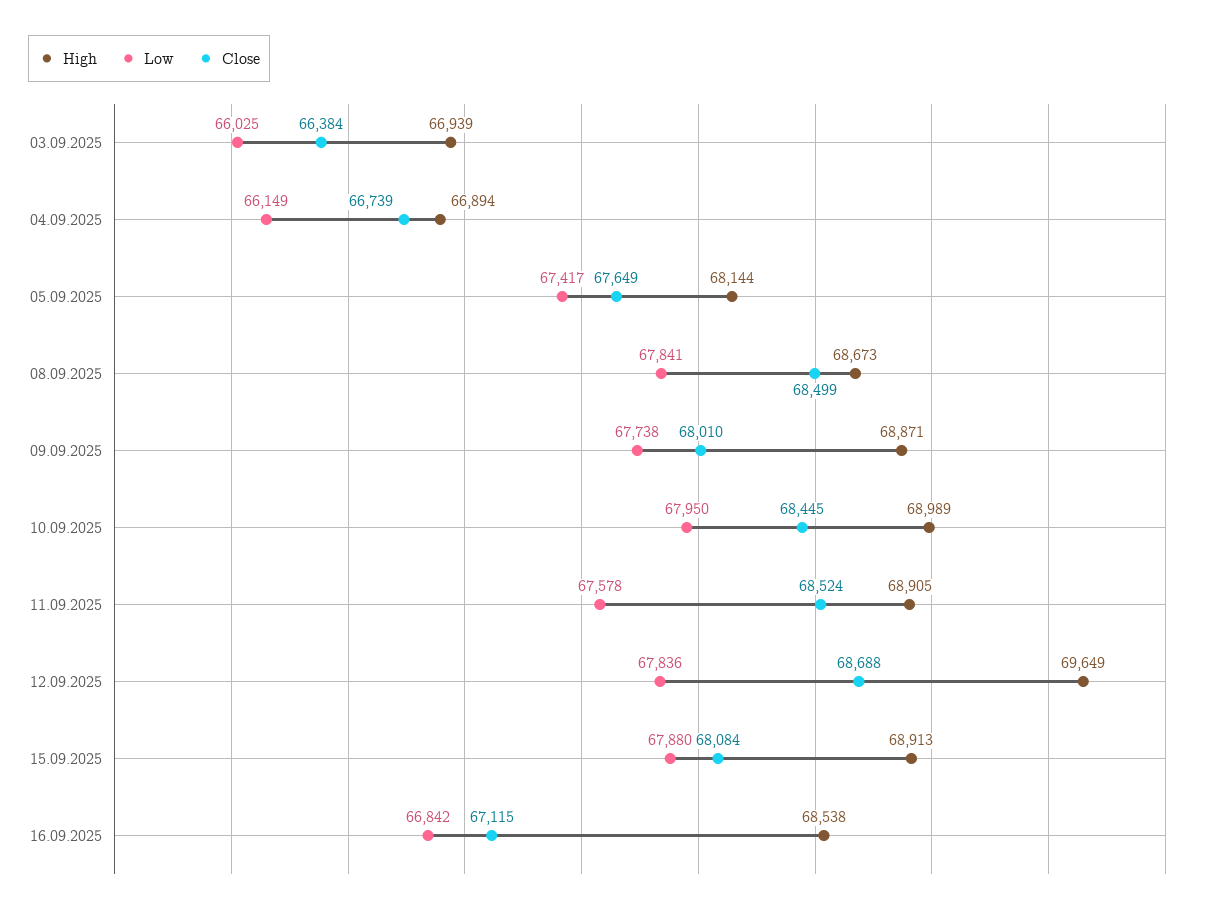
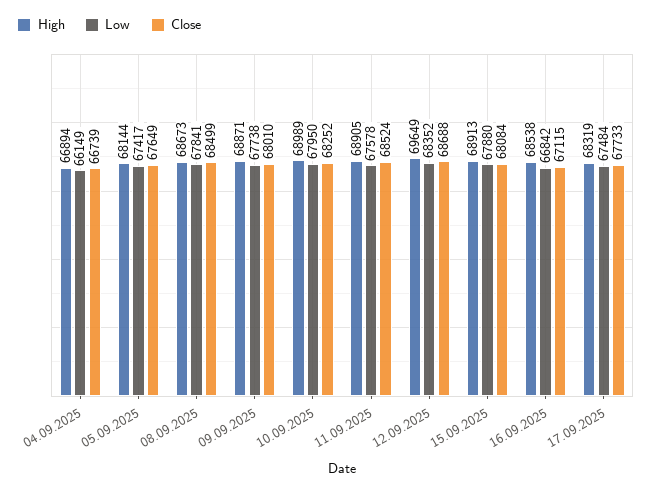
High, 03.09.2025: 66939 -> none
Low, 03.09.2025: 66025 -> none
Close, 03.09.2025: 66384 -> none
Close, 10.09.2025: 68445 -> 68252
Low, 12.09.2025: 67836 -> 68352
High, 17.09.2025: none -> 68319
Low, 17.09.2025: none -> 67484
Close, 17.09.2025: none -> 67733

